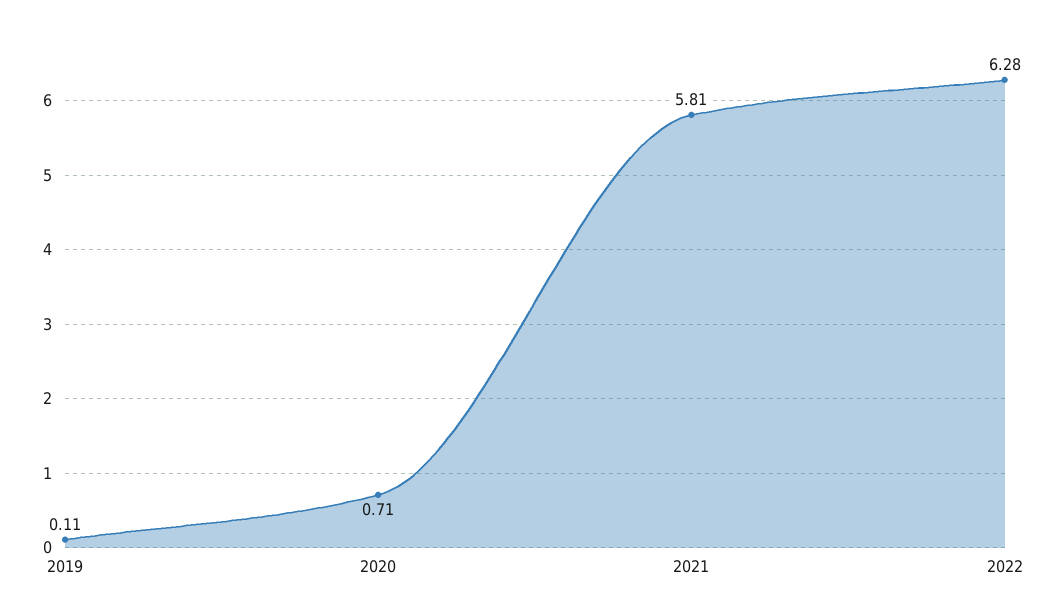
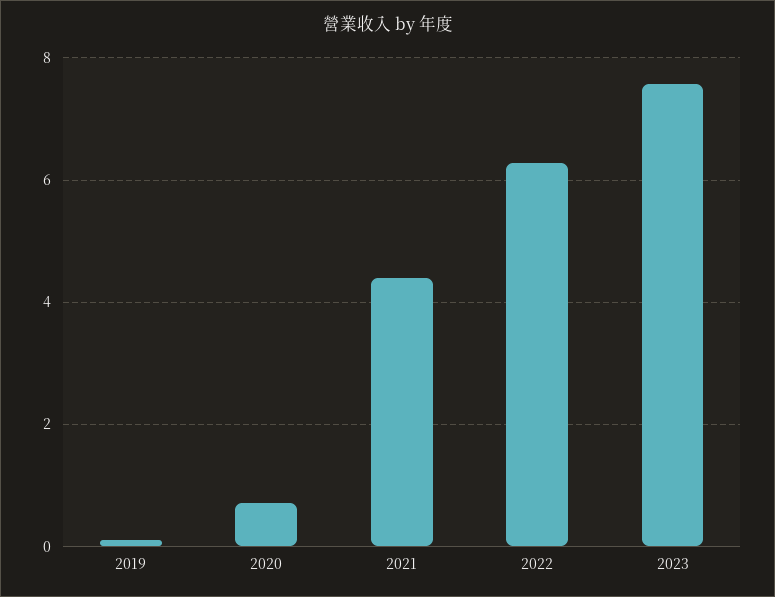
2021: 5.81 -> 4.4
2023: none -> 7.6

